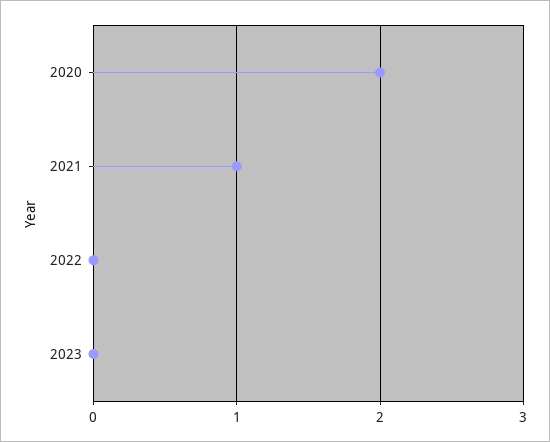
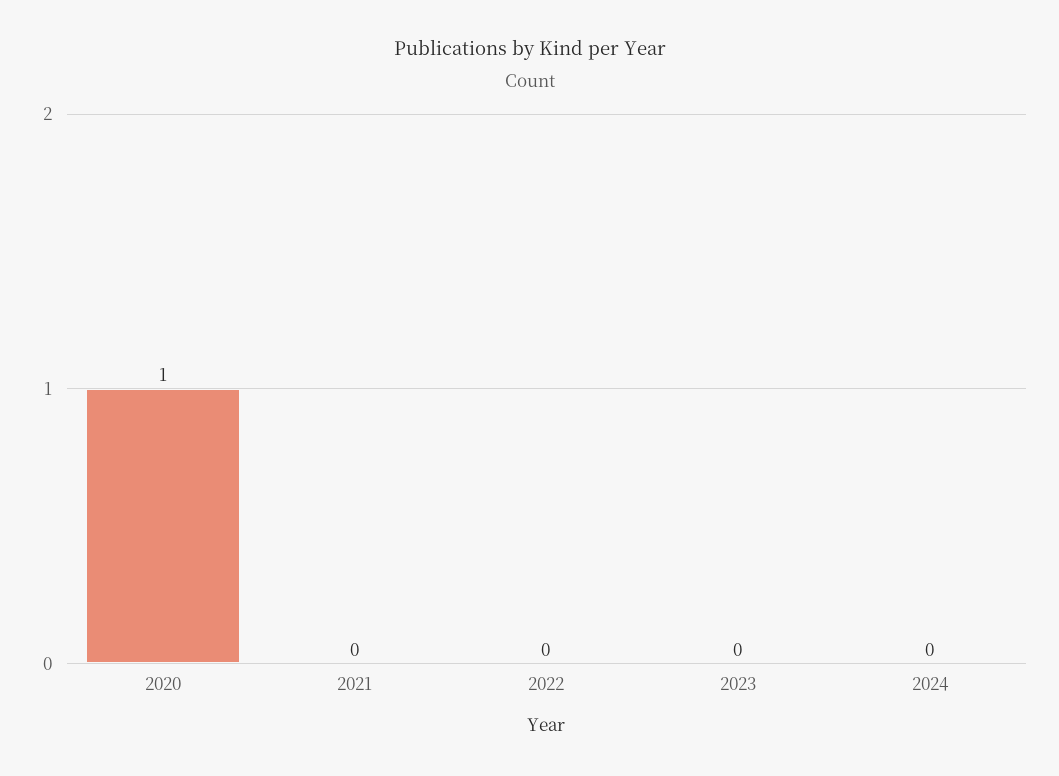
2020: 2 -> 1
2021: 1 -> 0
2024: none -> 0

